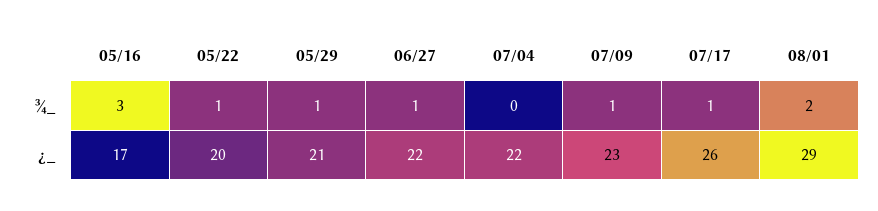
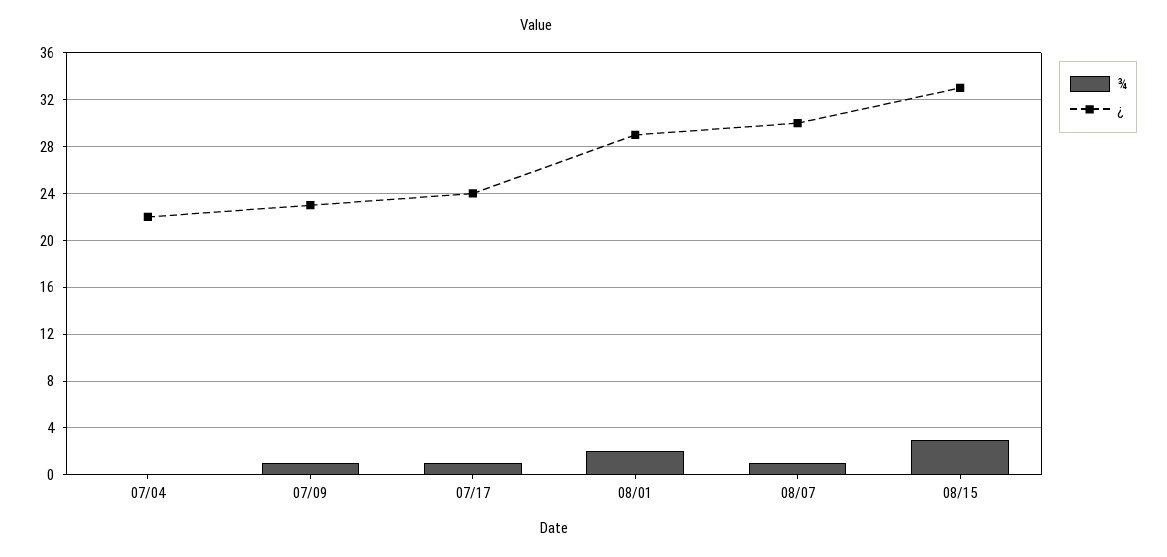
¾_, 05/16: 3 -> none
¾_, 05/22: 1 -> none
¾_, 05/29: 1 -> none
¾_, 06/27: 1 -> none
¿_, 05/16: 17 -> none
¿_, 05/22: 20 -> none
¿_, 05/29: 21 -> none
¿_, 06/27: 22 -> none
¿_, 07/17: 26 -> 24
¾_, 08/07: none -> 1
¿_, 08/07: none -> 30
¾_, 08/15: none -> 3
¿_, 08/15: none -> 33

